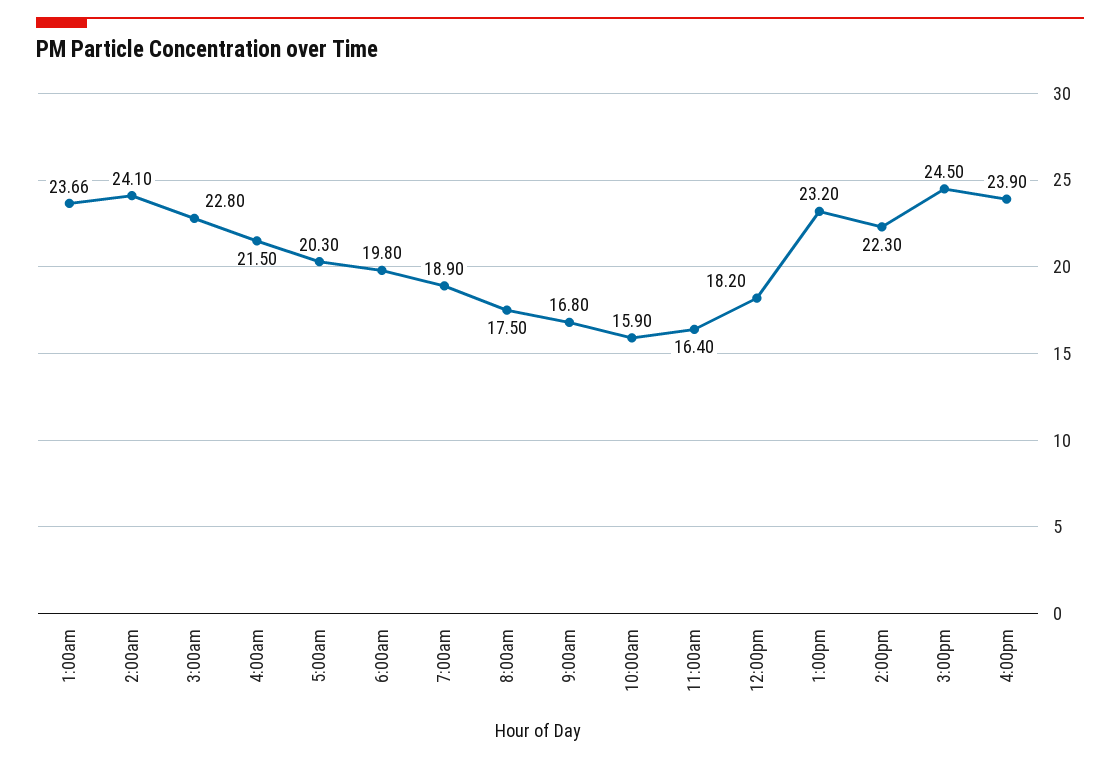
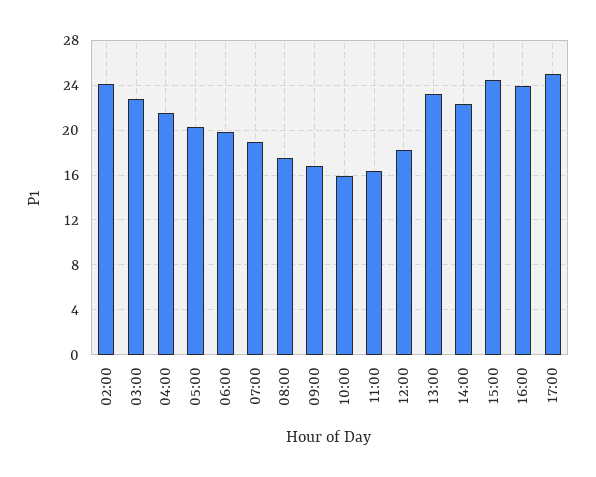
1:00am: 23.66 -> none
17:00: none -> 25

